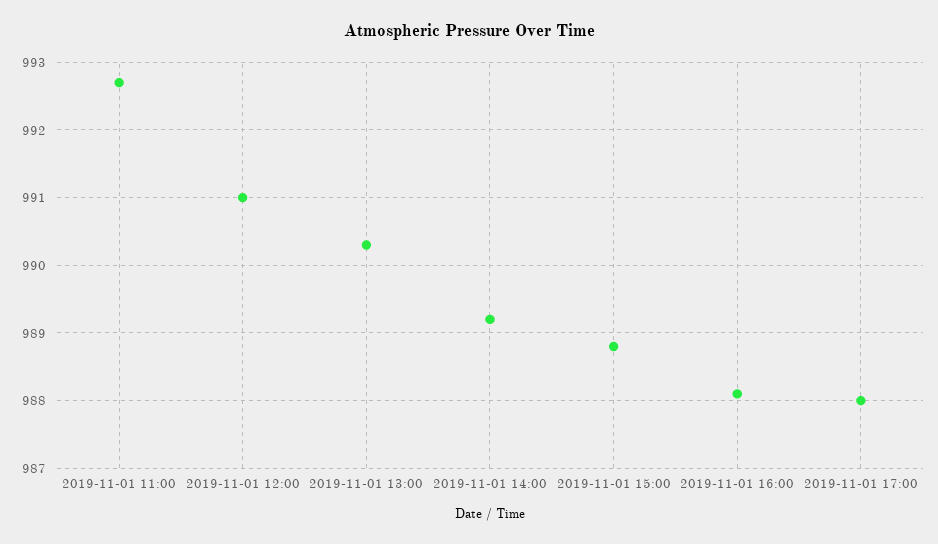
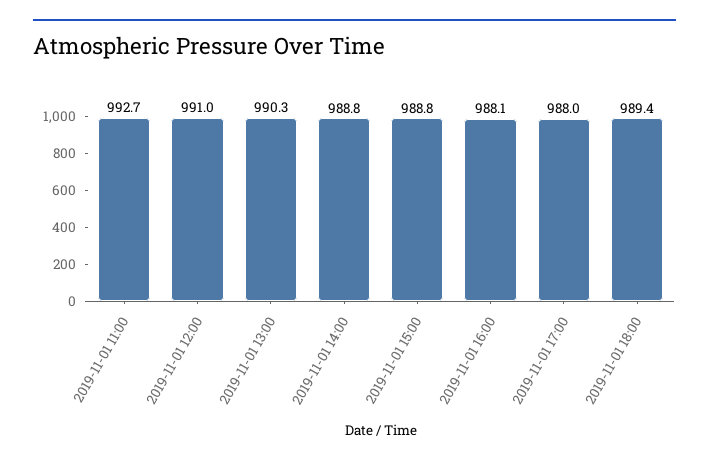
2019-11-01 14:00: 989.2 -> 988.8
2019-11-01 18:00: none -> 989.4

